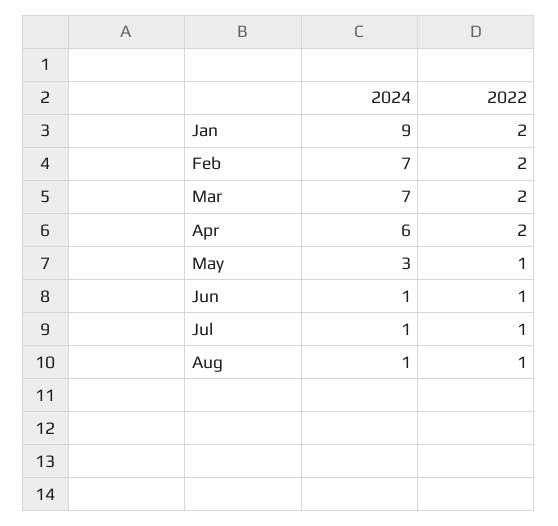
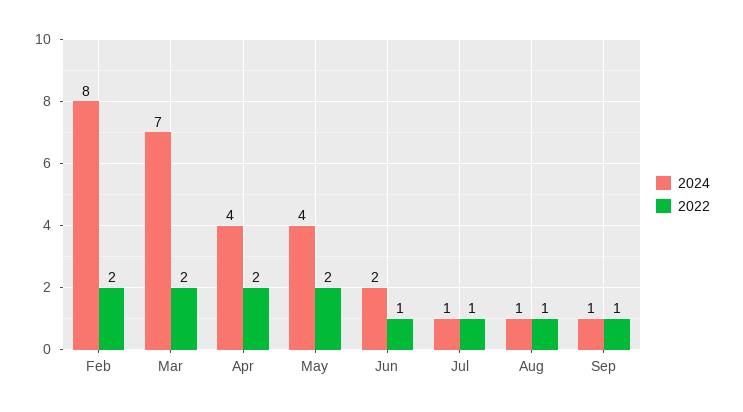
2024, Jan: 9 -> none
2022, Jan: 2 -> none
2024, Feb: 7 -> 8
2024, Apr: 6 -> 4
2024, May: 3 -> 4
2022, May: 1 -> 2
2024, Jun: 1 -> 2
2024, Sep: none -> 1
2022, Sep: none -> 1

